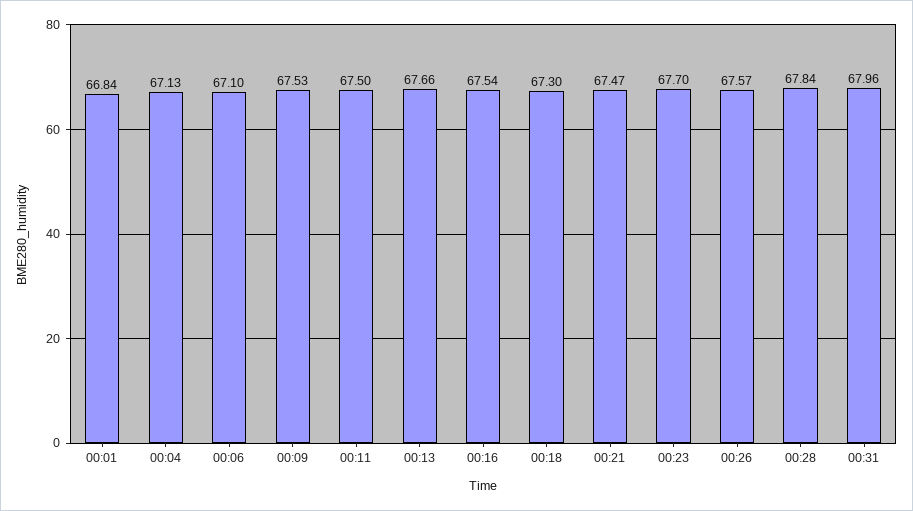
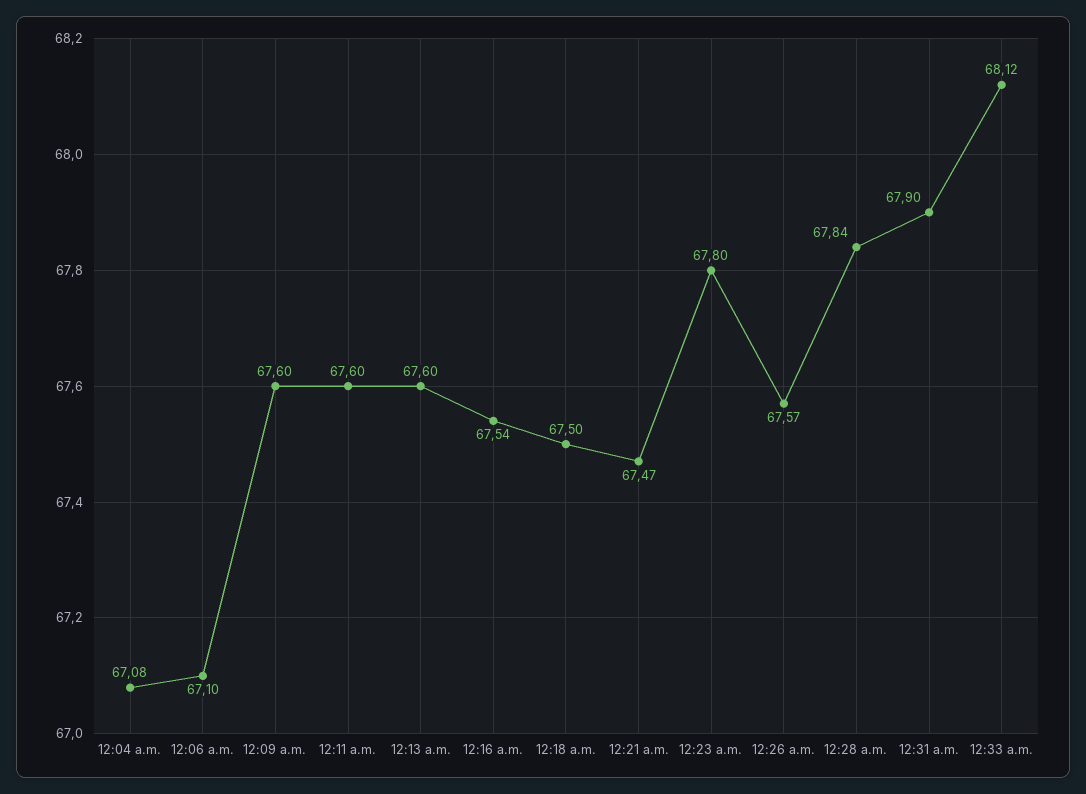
00:01: 66.84 -> none
00:04: 67.13 -> 67.08
00:09: 67.53 -> 67.6
00:11: 67.5 -> 67.6
00:13: 67.66 -> 67.6
00:18: 67.3 -> 67.5
00:23: 67.7 -> 67.8
00:31: 67.96 -> 67.9
12:33 a.m.: none -> 68.12

